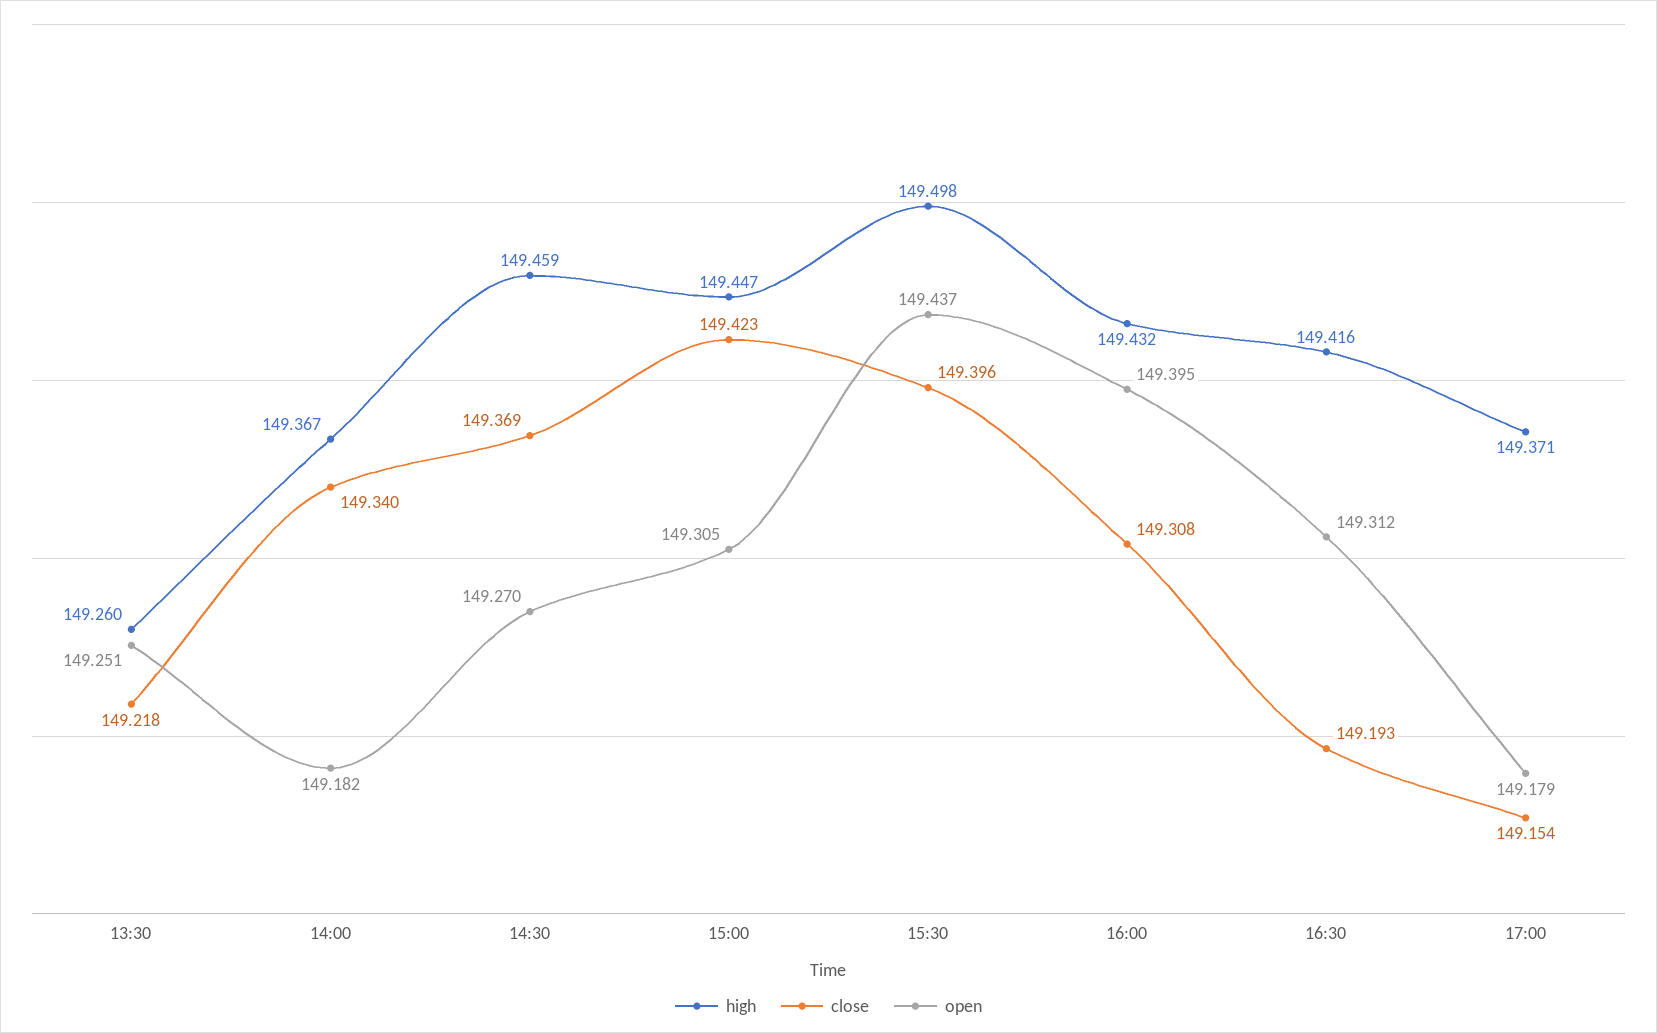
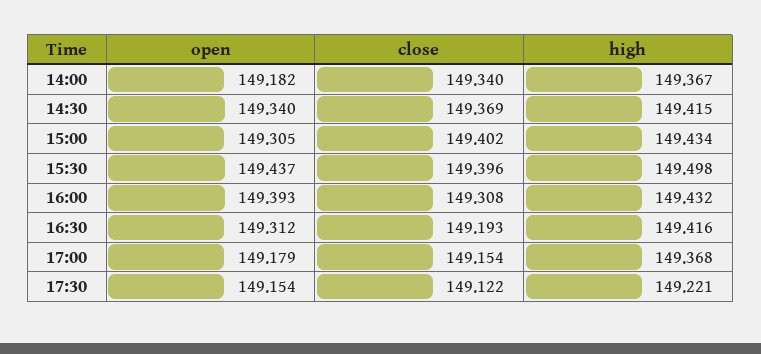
high, 13:30: 149.26 -> none
close, 13:30: 149.218 -> none
open, 13:30: 149.251 -> none
high, 14:30: 149.459 -> 149.415
open, 14:30: 149.27 -> 149.34
high, 15:00: 149.447 -> 149.434
close, 15:00: 149.423 -> 149.402
open, 16:00: 149.395 -> 149.393
high, 17:00: 149.371 -> 149.368
open, 17:30: none -> 149.154
close, 17:30: none -> 149.122
high, 17:30: none -> 149.221

